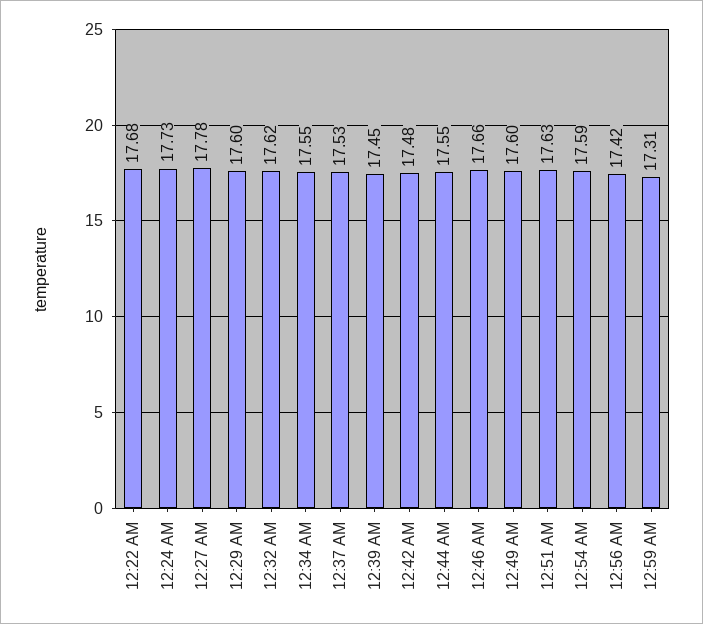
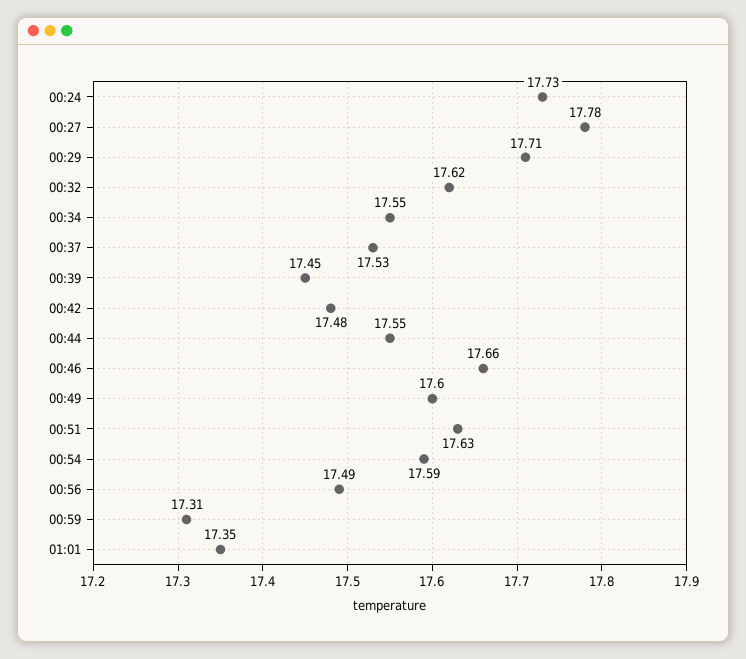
12:22 AM: 17.68 -> none
12:29 AM: 17.6 -> 17.71
12:56 AM: 17.42 -> 17.49
01:01: none -> 17.35

